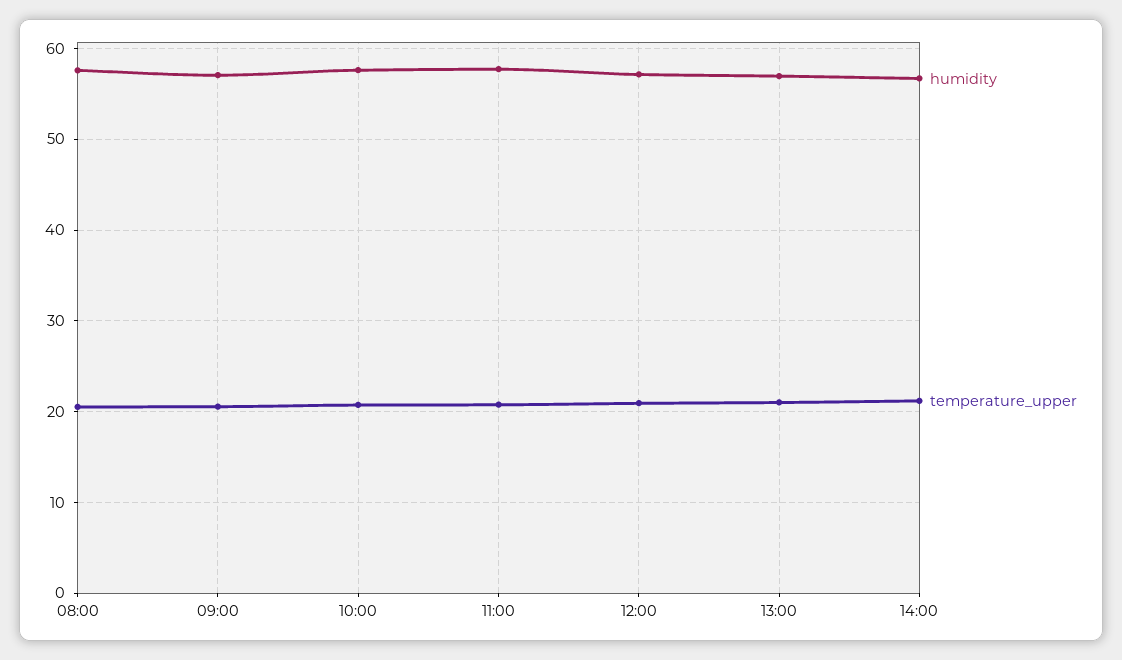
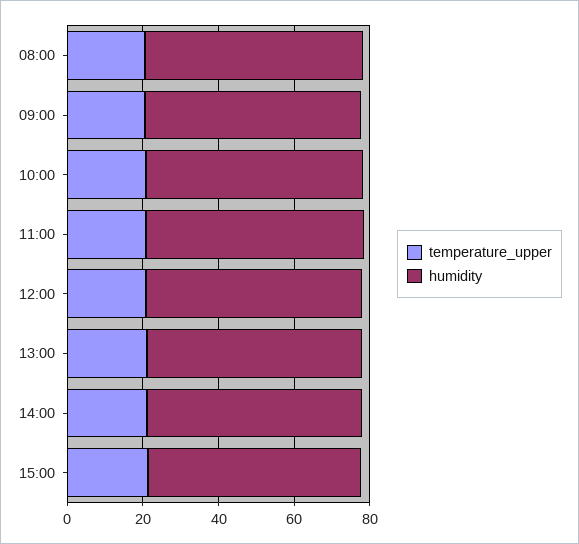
temperature_upper, 15:00: none -> 20
humidity, 15:00: none -> 55

